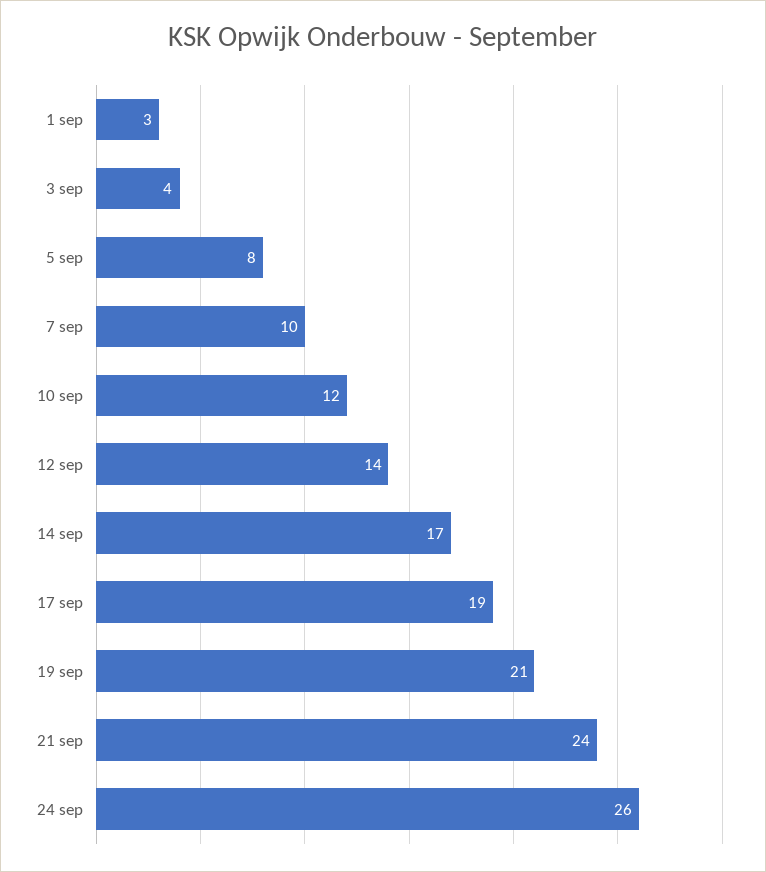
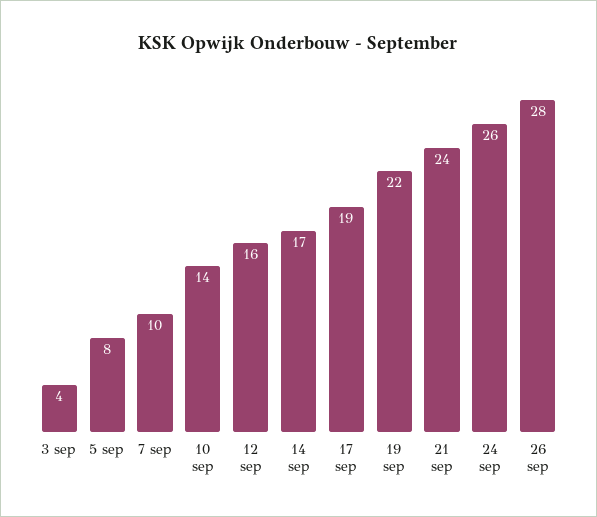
1 sep: 3 -> none
10 sep: 12 -> 14
12 sep: 14 -> 16
19 sep: 21 -> 22
26 sep: none -> 28

